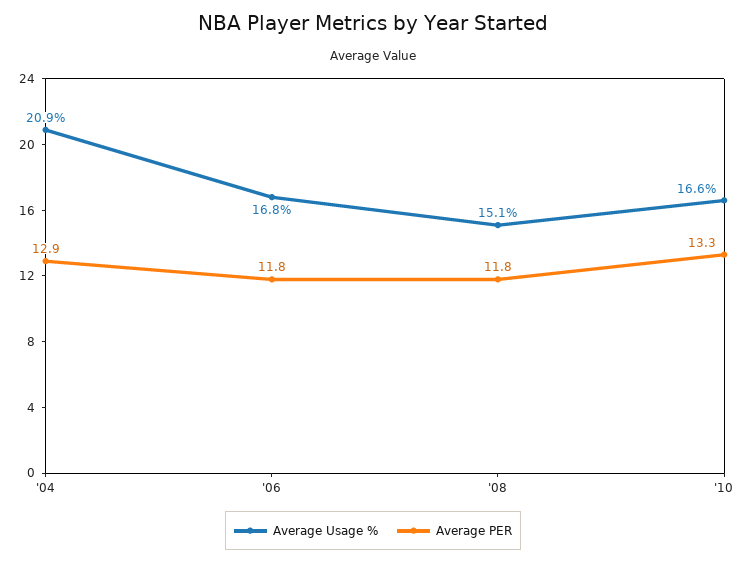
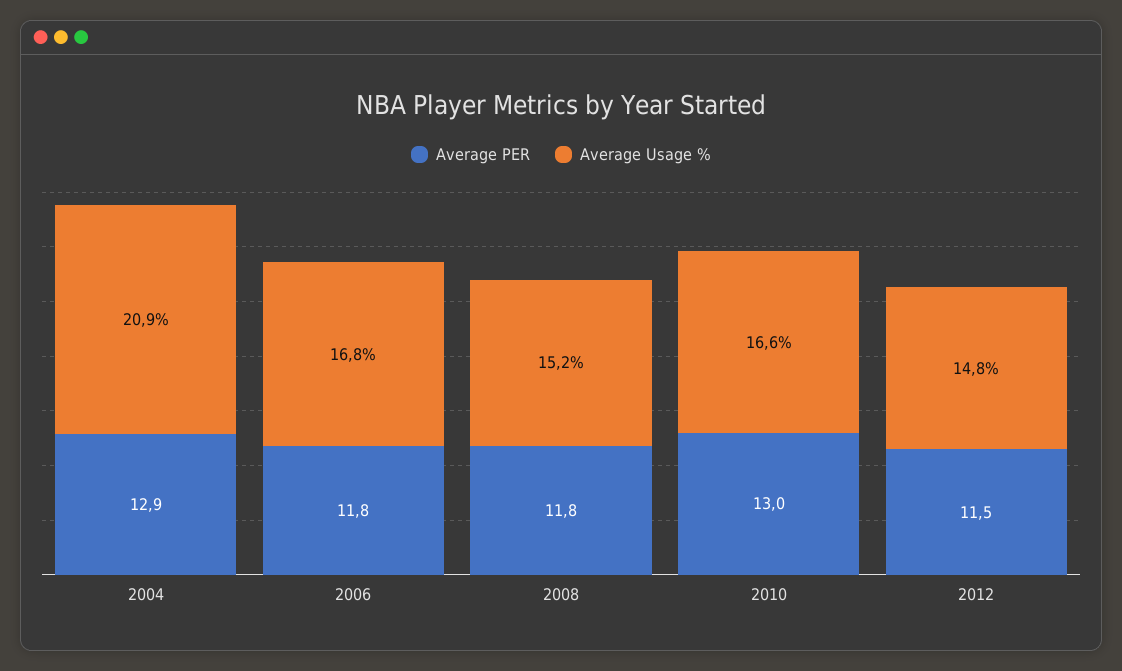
Average Usage %, '08: 15.1 -> 15.2
Average PER, '10: 13.3 -> 13
Average PER, 2012: none -> 11.5
Average Usage %, 2012: none -> 14.8

